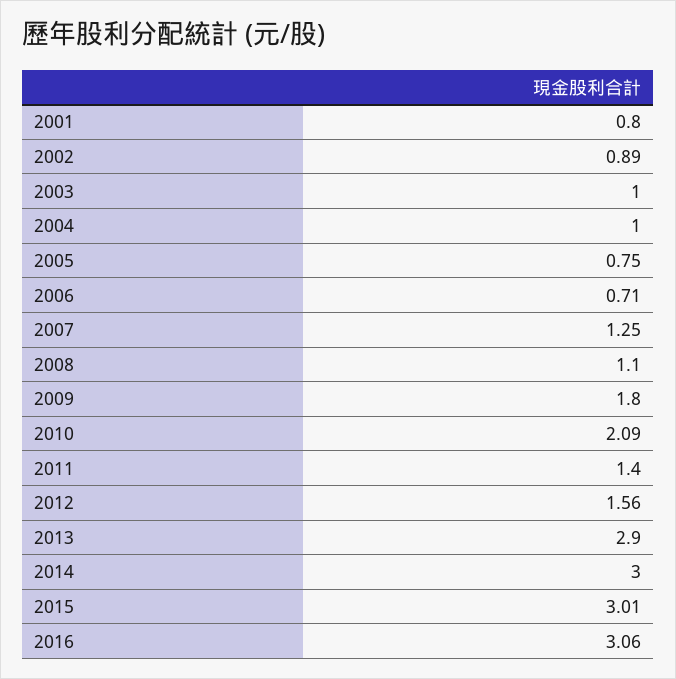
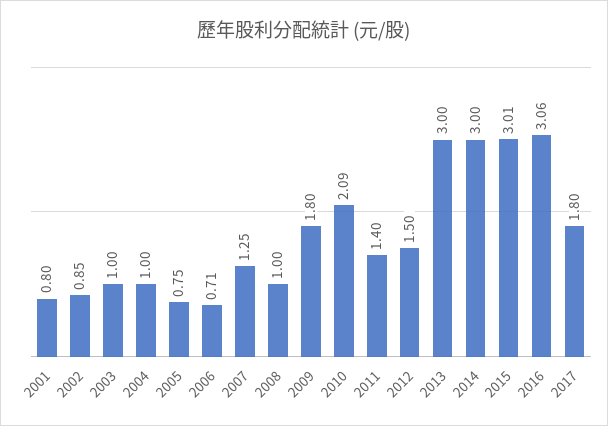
2002: 0.89 -> 0.85
2008: 1.1 -> 1
2012: 1.56 -> 1.5
2013: 2.9 -> 3
2017: none -> 1.8

